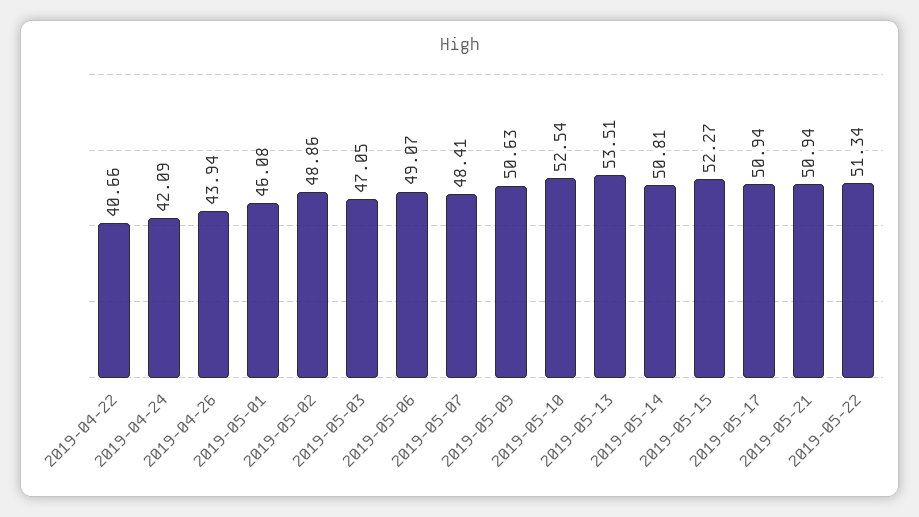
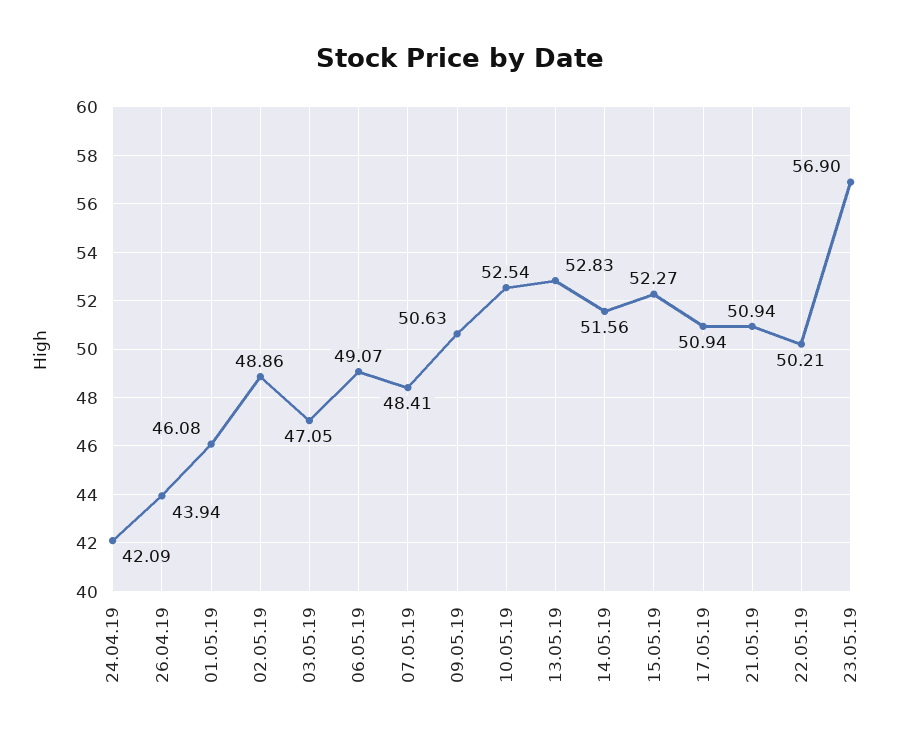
2019-04-22: 40.66 -> none
2019-05-13: 53.51 -> 52.83
2019-05-14: 50.81 -> 51.56
2019-05-22: 51.34 -> 50.21
23.05.19: none -> 56.9

